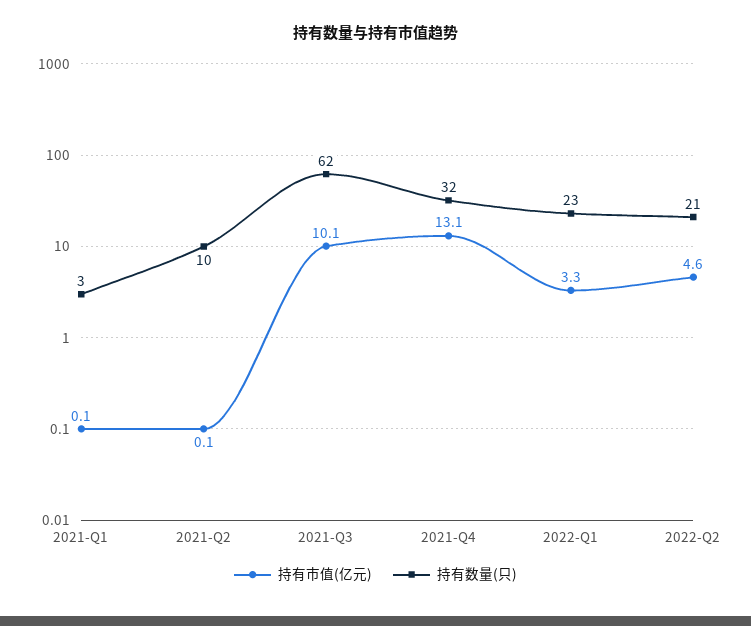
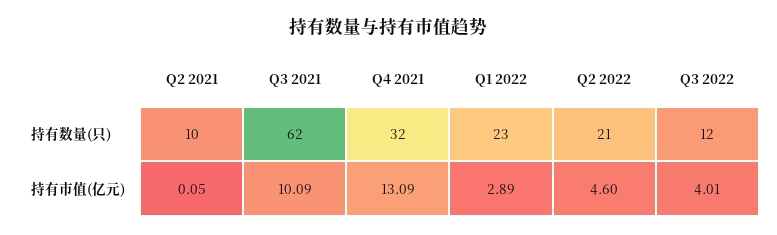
持有市值(亿元), 2021-Q1: 0.1 -> none
持有数量(只), 2021-Q1: 3 -> none
持有市值(亿元), 2022-Q1: 3.3 -> 2.89
持有数量(只), Q3 2022: none -> 12
持有市值(亿元), Q3 2022: none -> 4.01

